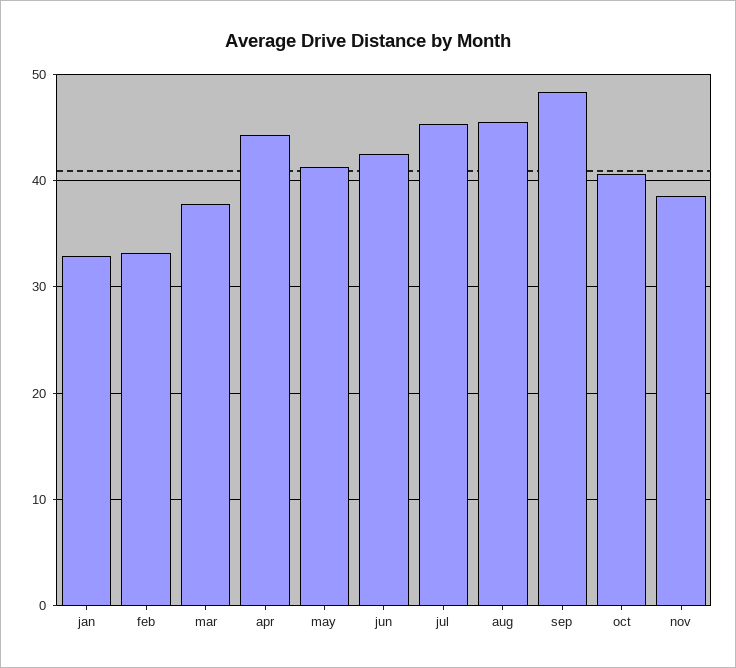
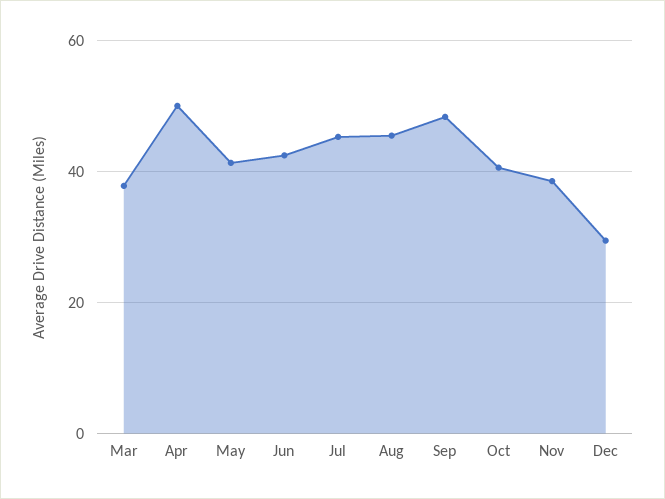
jan: 33 -> none
feb: 33 -> none
apr: 44 -> 50
Dec: none -> 30

